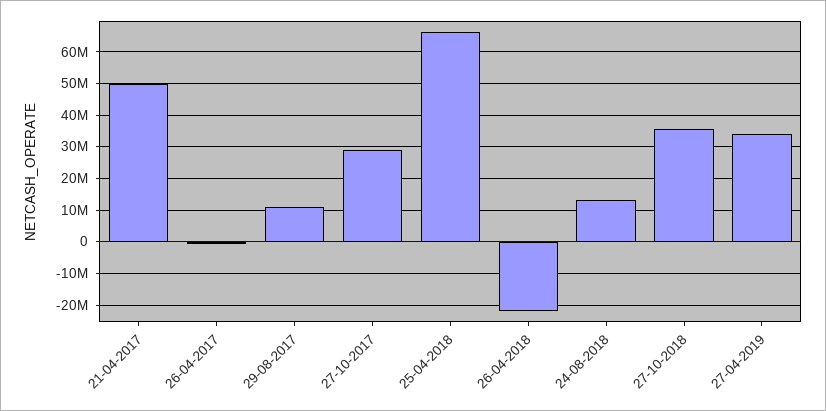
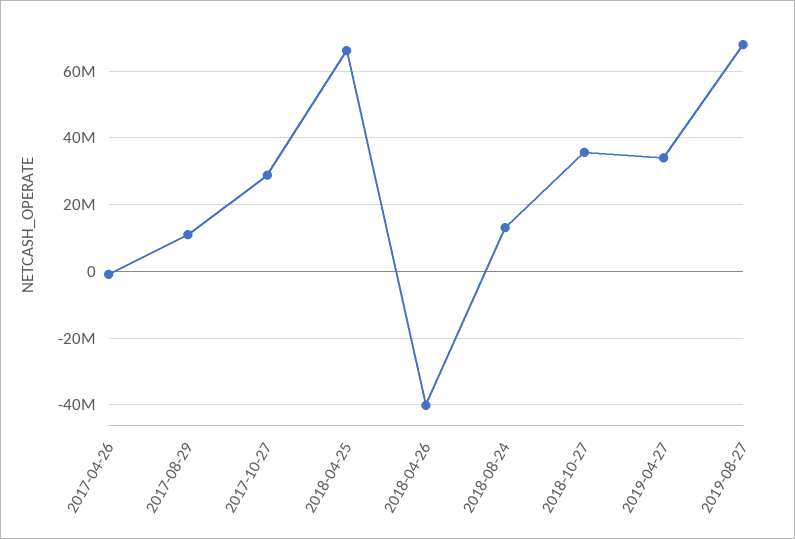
21-04-2017: 50000000 -> none
26-04-2018: -22000000 -> -40000000
2019-08-27: none -> 68000000

